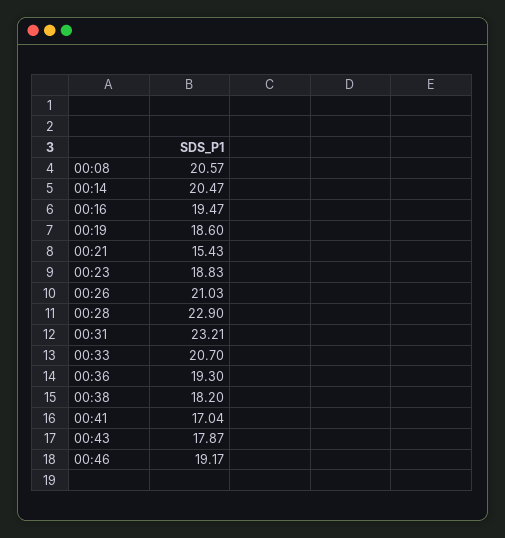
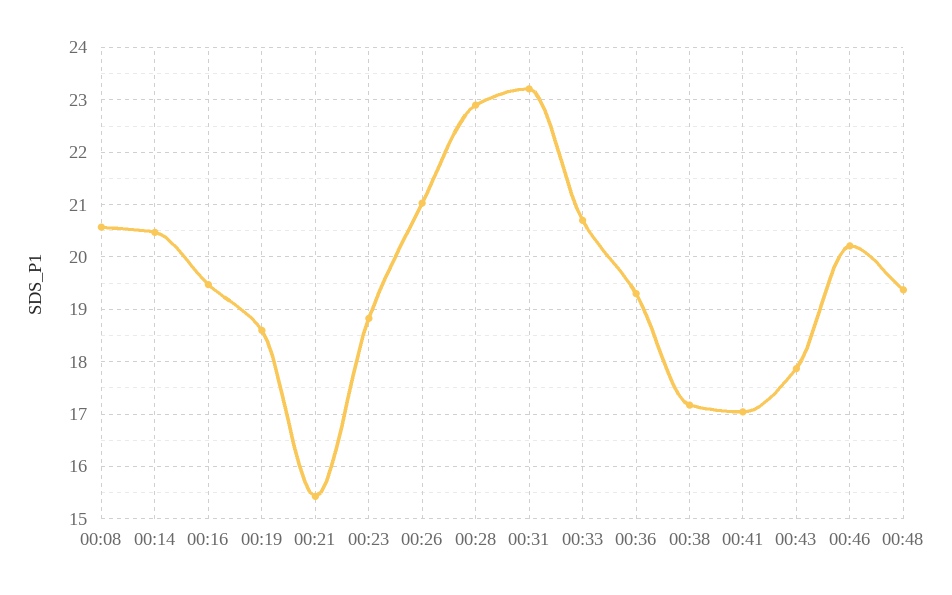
00:38: 18.2 -> 17.2
00:46: 19.17 -> 20.2
00:48: none -> 19.4

